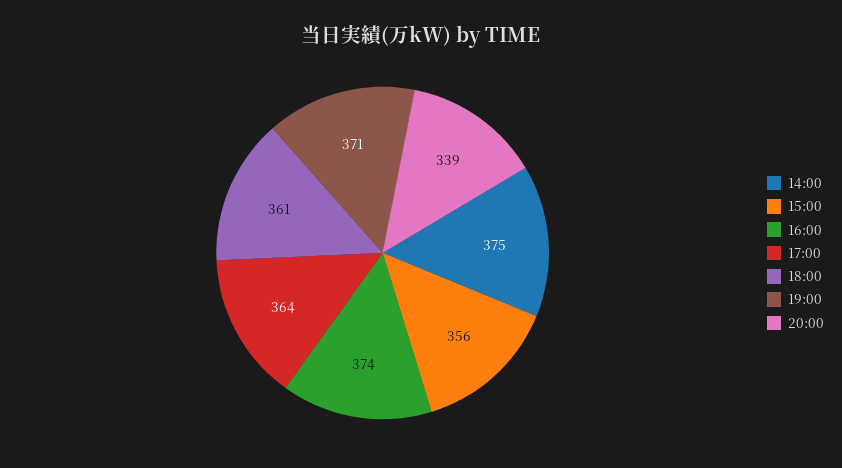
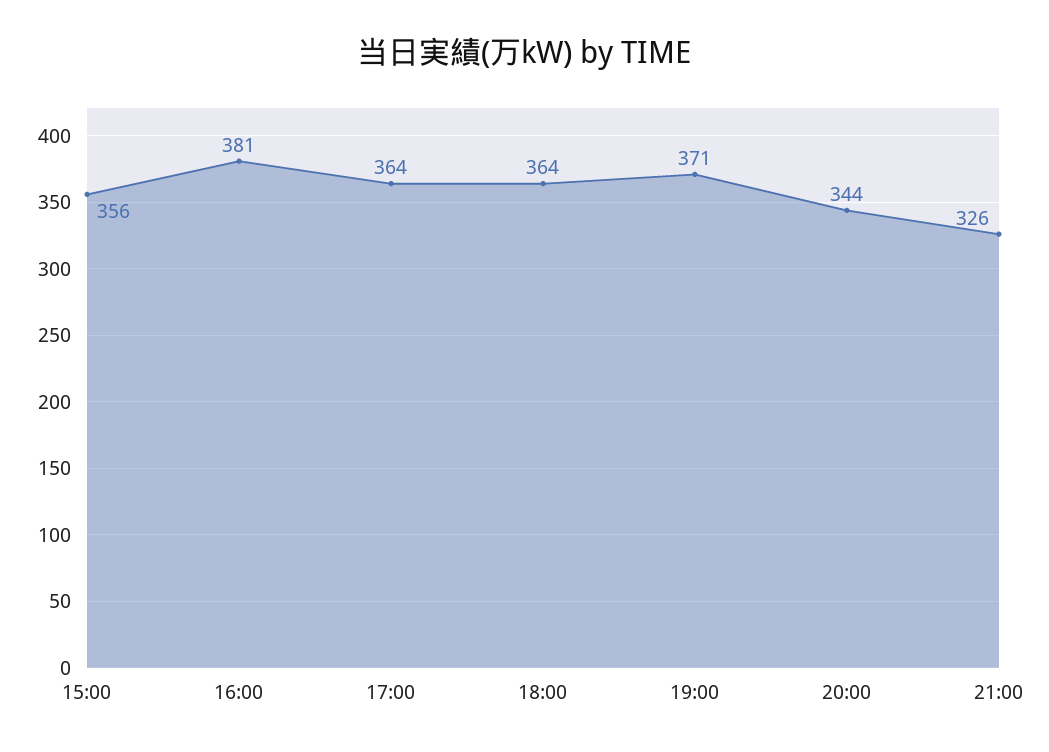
14:00: 375 -> none
16:00: 374 -> 381
18:00: 361 -> 364
20:00: 339 -> 344
21:00: none -> 326

